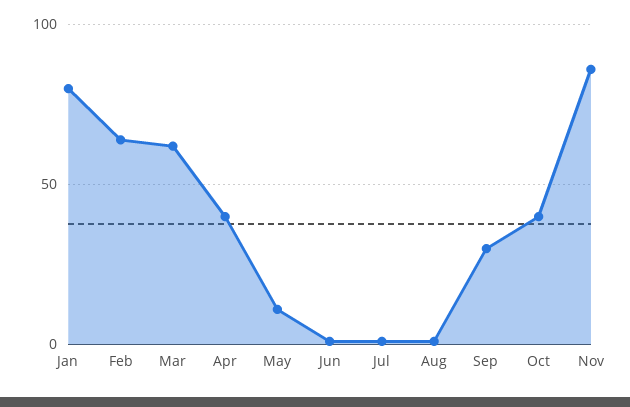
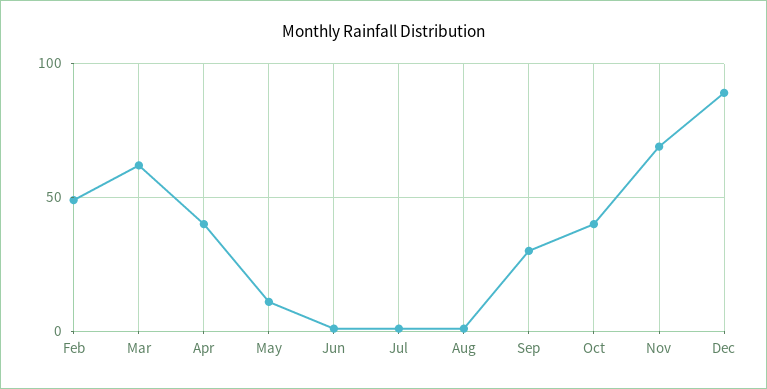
Jan: 80 -> none
Feb: 65 -> 50
Nov: 85 -> 70
Dec: none -> 90

